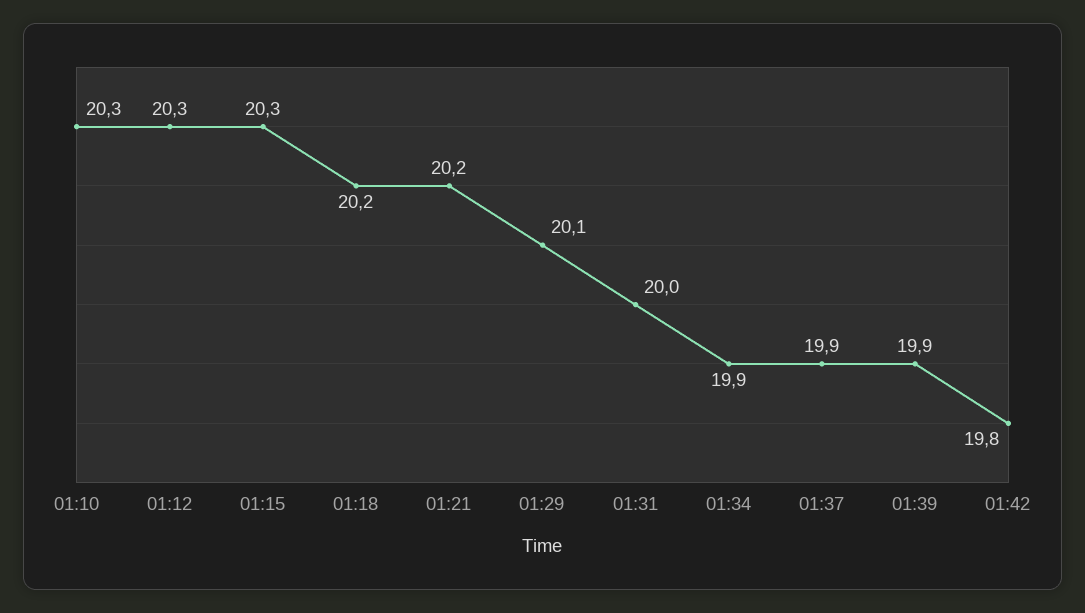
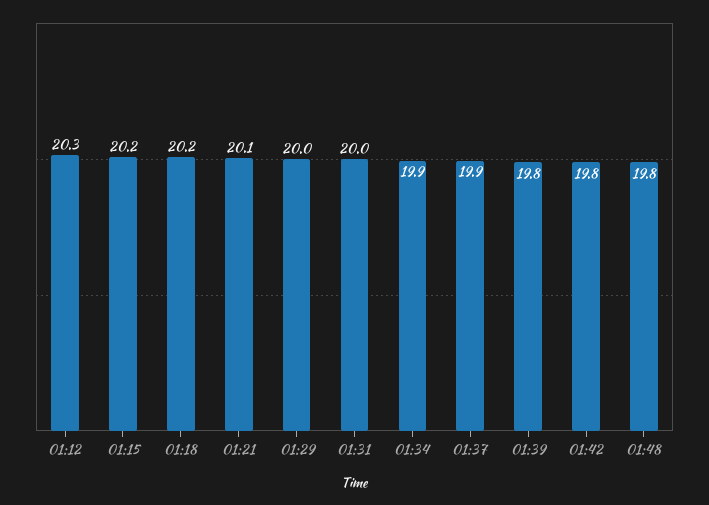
01:10: 20.3 -> none
01:15: 20.3 -> 20.2
01:21: 20.2 -> 20.1
01:29: 20.1 -> 20
01:39: 19.9 -> 19.8
01:48: none -> 19.8

